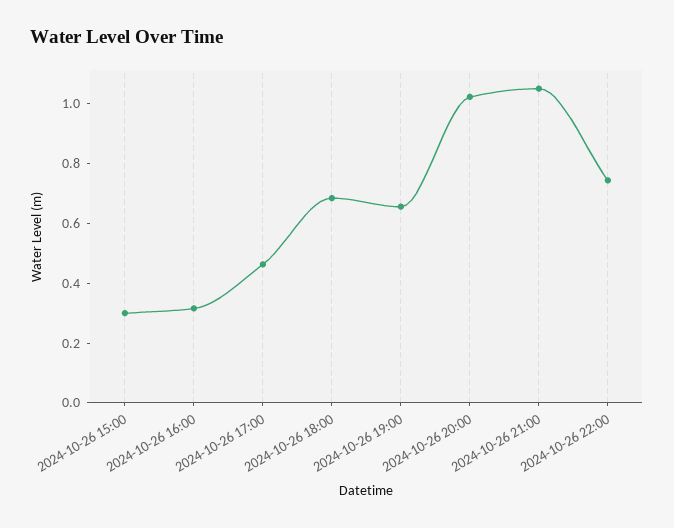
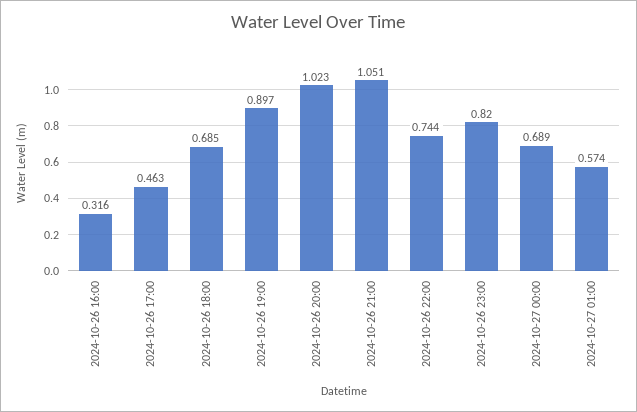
2024-10-26 15:00: 0.3 -> none
2024-10-26 19:00: 0.65 -> 0.897
2024-10-26 23:00: none -> 0.82
2024-10-27 00:00: none -> 0.689
2024-10-27 01:00: none -> 0.574

